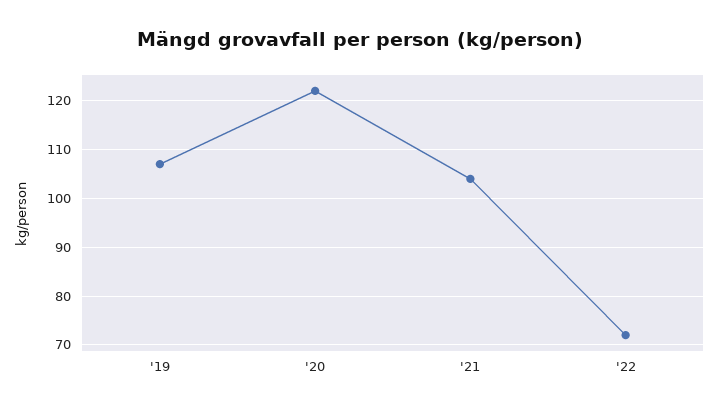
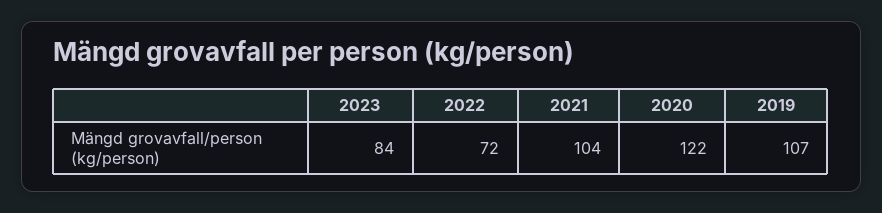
2023: none -> 84

